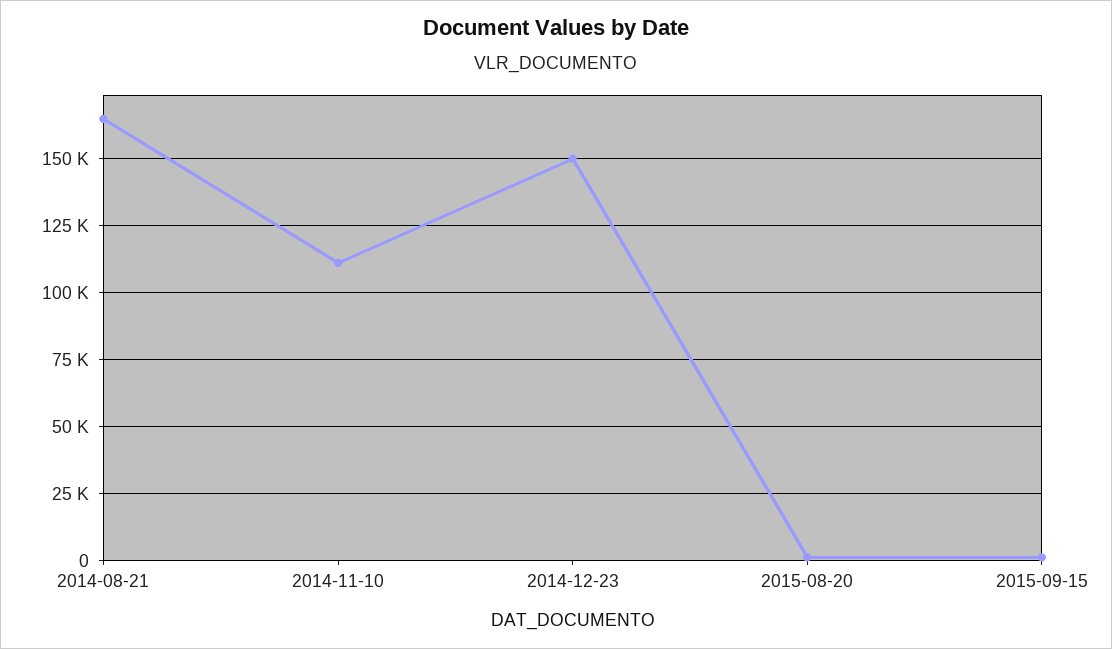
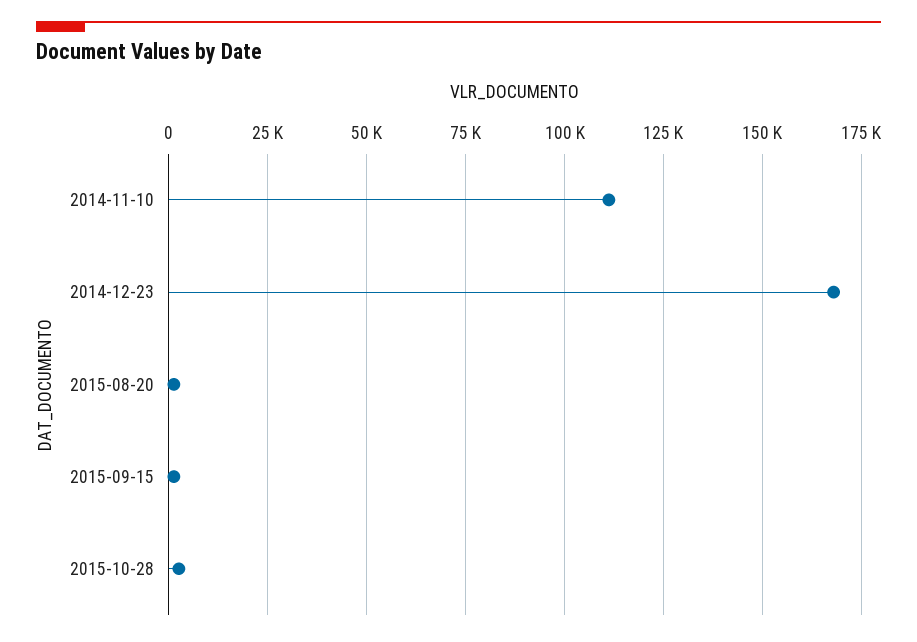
2014-08-21: 165000 -> none
2014-12-23: 150000 -> 167500
2015-10-28: none -> 2500

